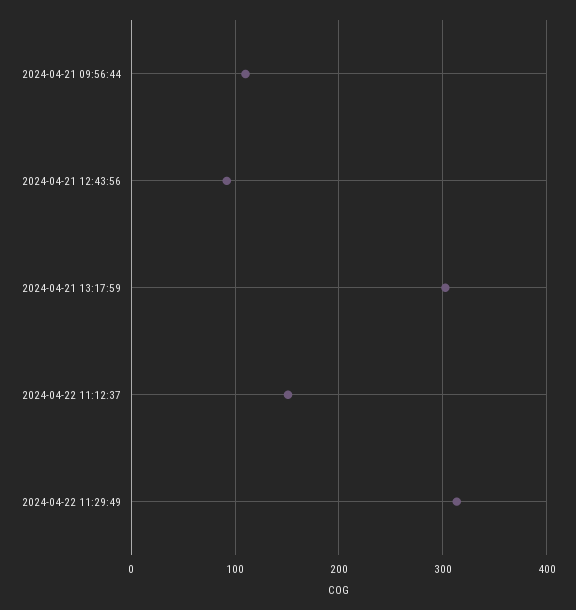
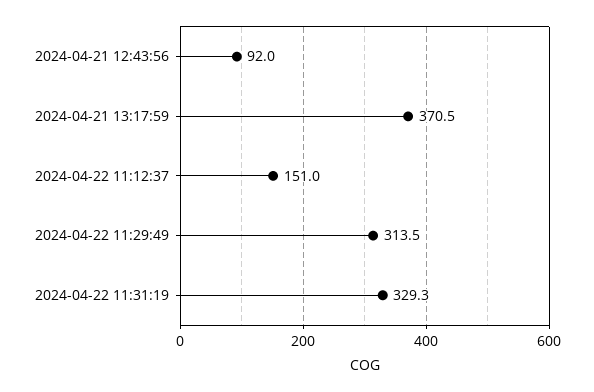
2024-04-21 09:56:44: 110 -> none
2024-04-21 13:17:59: 300 -> 370.5
2024-04-22 11:31:19: none -> 329.3

